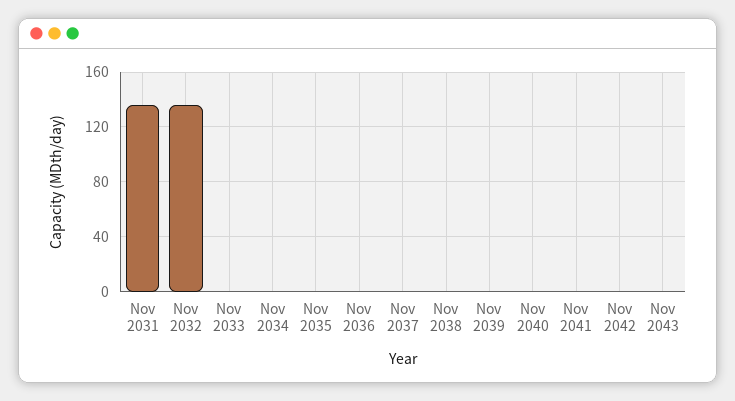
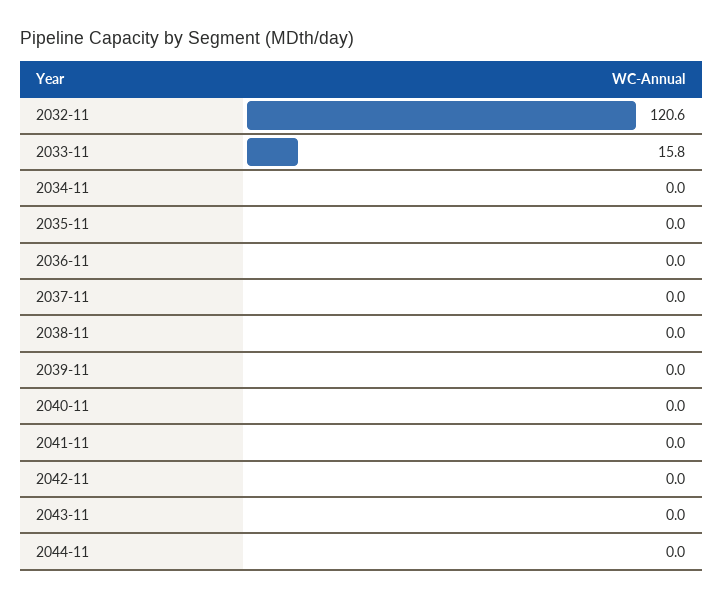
Nov 2031: 135 -> none
Nov 2032: 135 -> 120.6
Nov 2033: 0 -> 15.8
2044-11: none -> 0

